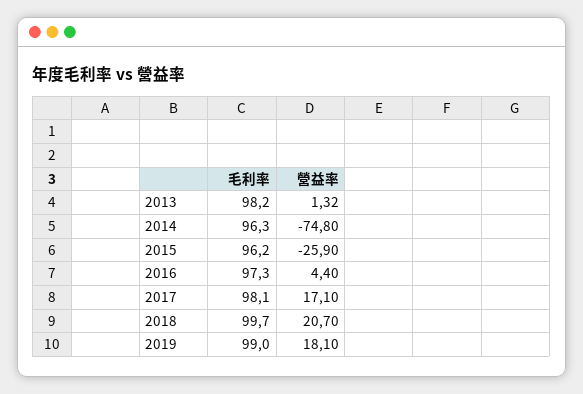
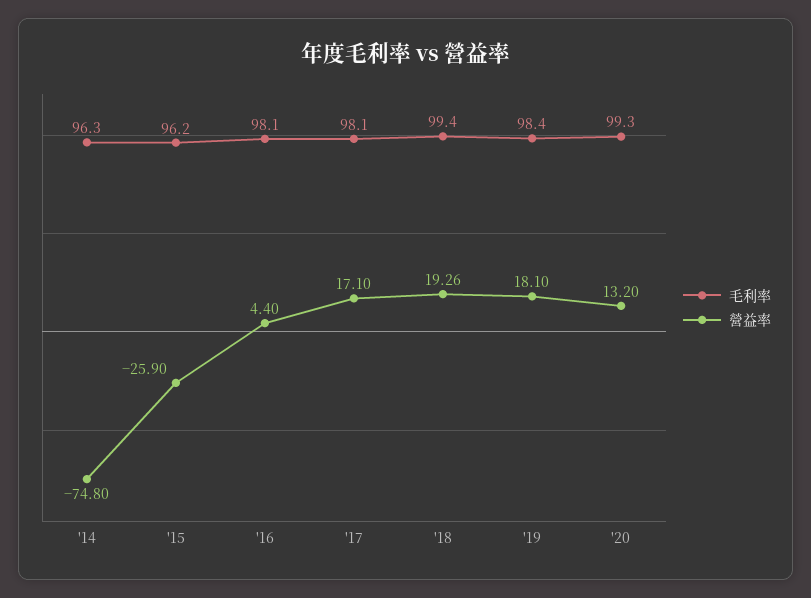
毛利率, 2013: 98.2 -> none
營益率, 2013: 1.32 -> none
毛利率, 2016: 97.3 -> 98.1
毛利率, 2018: 99.7 -> 99.4
營益率, 2018: 20.7 -> 19.26
毛利率, 2019: 99 -> 98.4
毛利率, '20: none -> 99.3
營益率, '20: none -> 13.2

